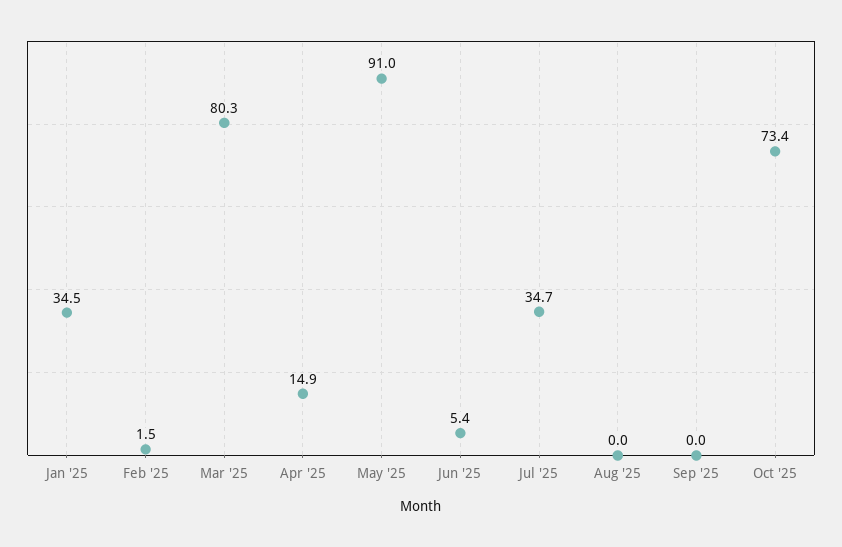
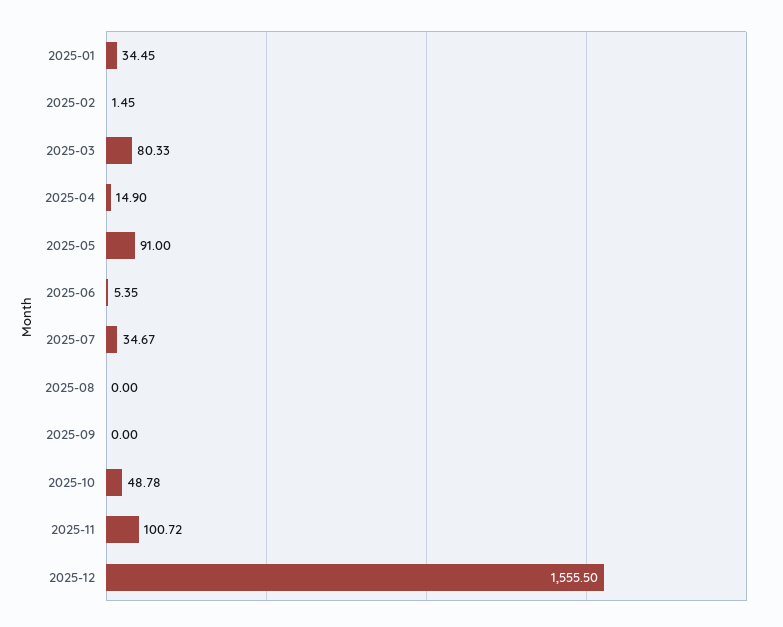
Oct '25: 73.4 -> 48.78
2025-11: none -> 100.72
2025-12: none -> 1555.5

